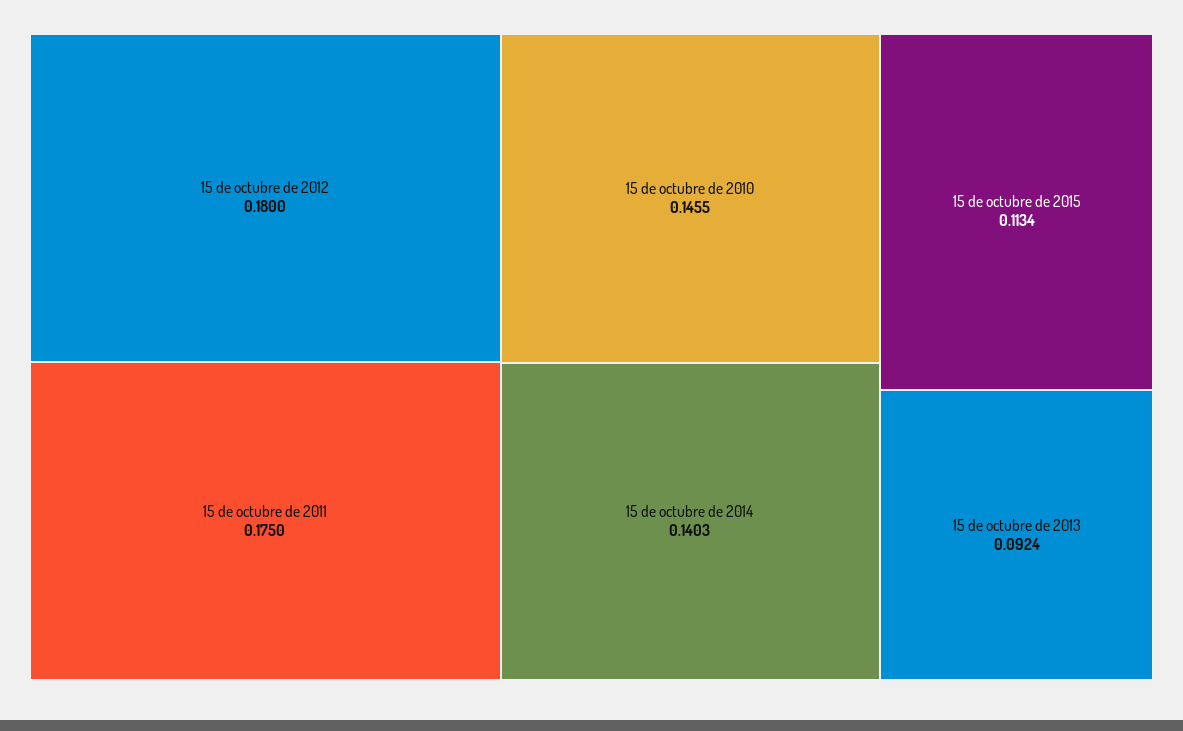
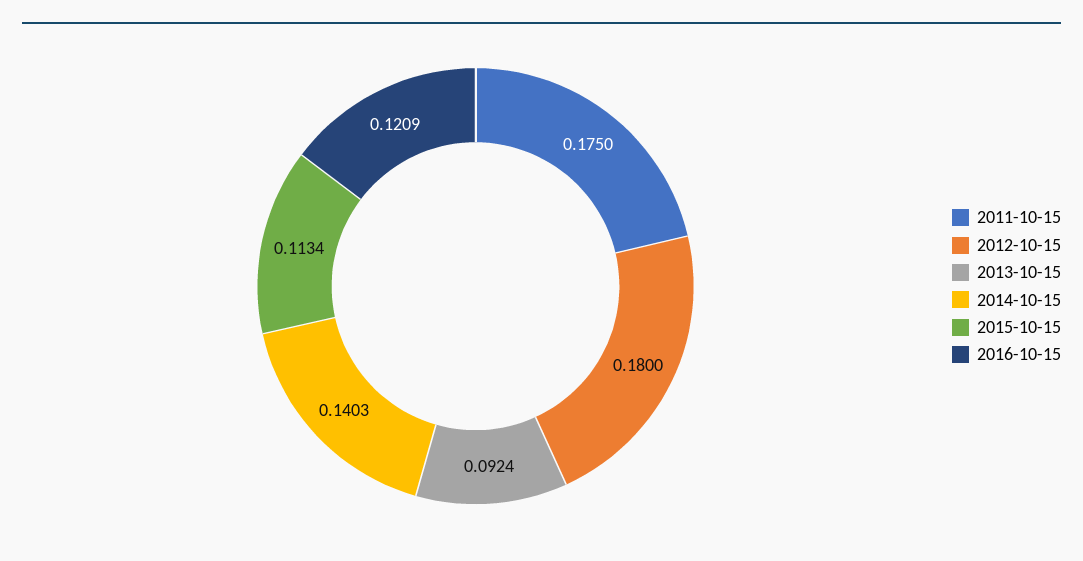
15 de octubre de 2010: 0.1455 -> none
2016-10-15: none -> 0.1209

